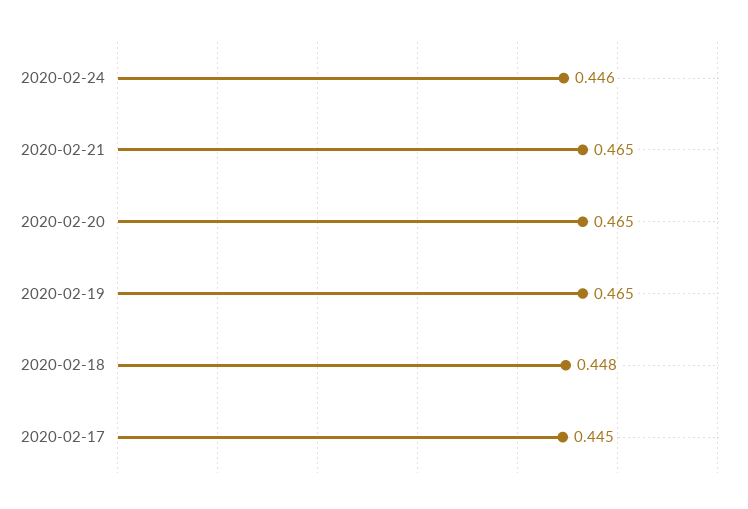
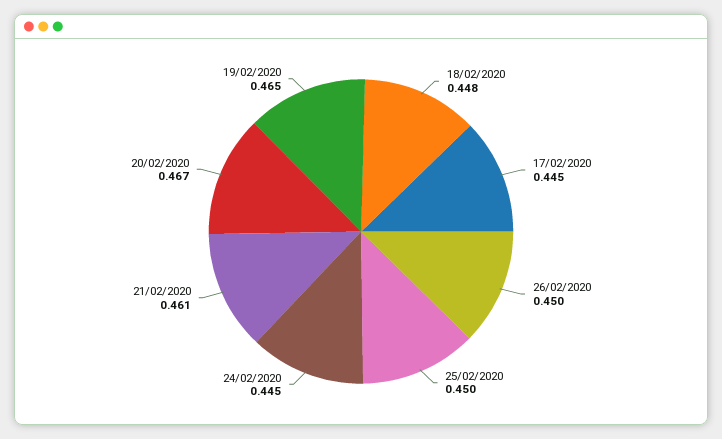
2020-02-24: 0.446 -> 0.445
2020-02-21: 0.465 -> 0.461
2020-02-20: 0.465 -> 0.467
26/02/2020: none -> 0.45
25/02/2020: none -> 0.45

